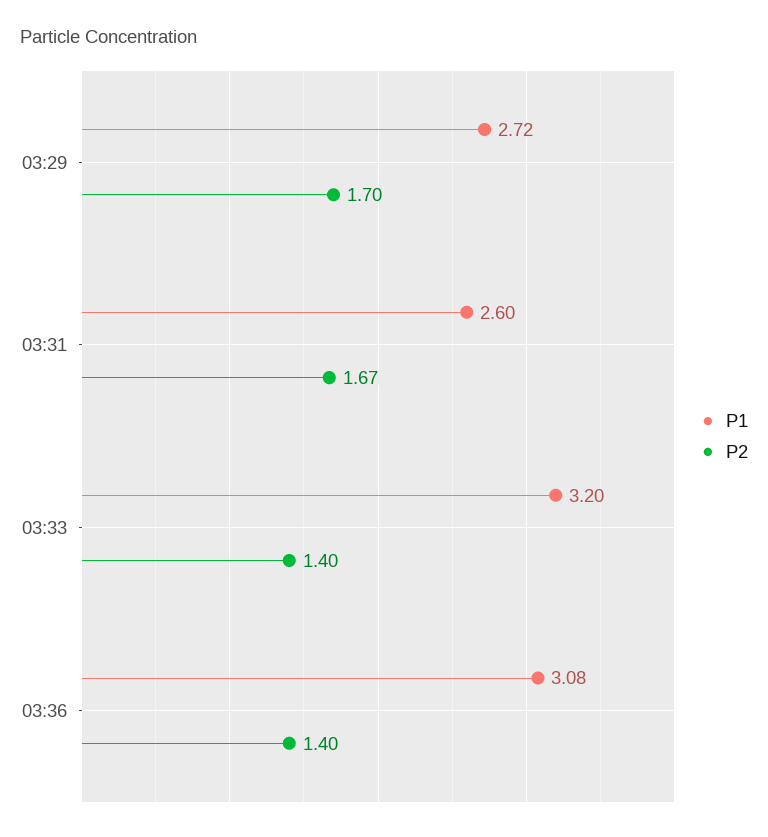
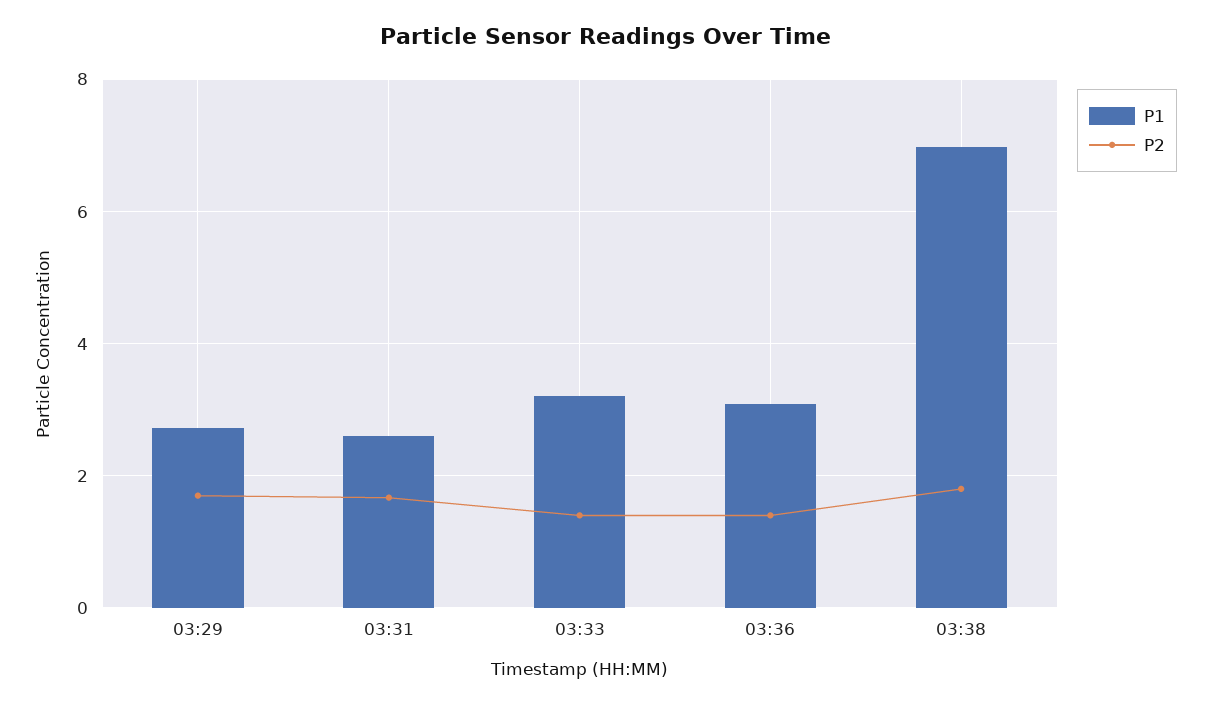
P1, 03:38: none -> 7
P2, 03:38: none -> 1.8

